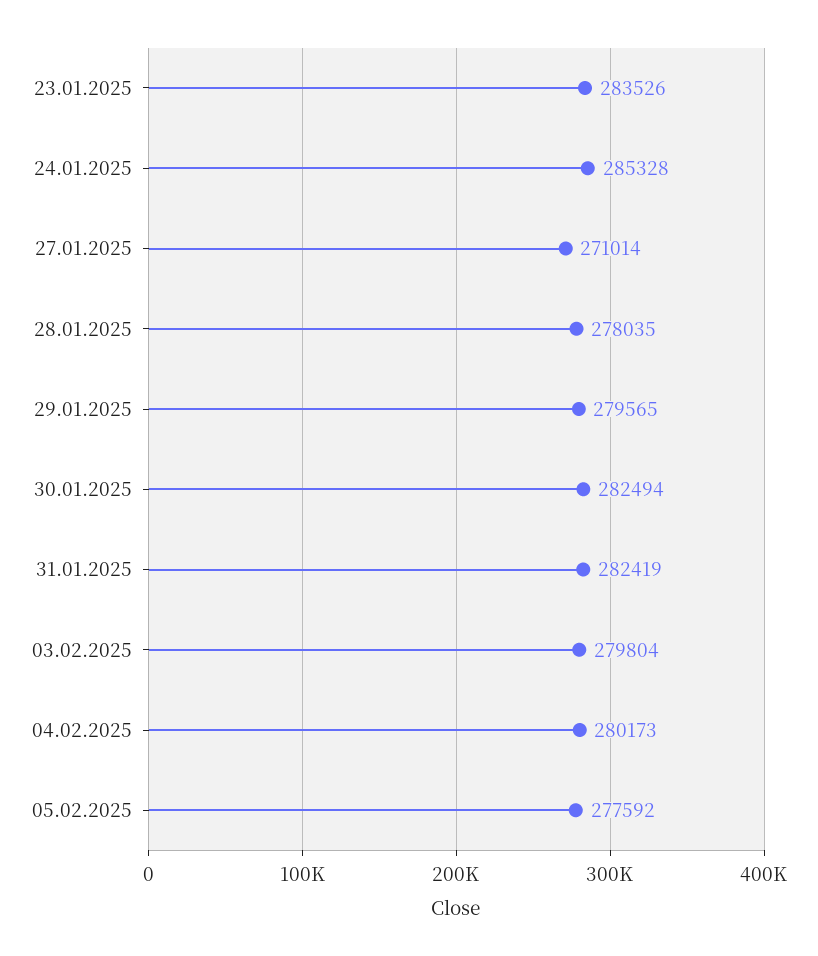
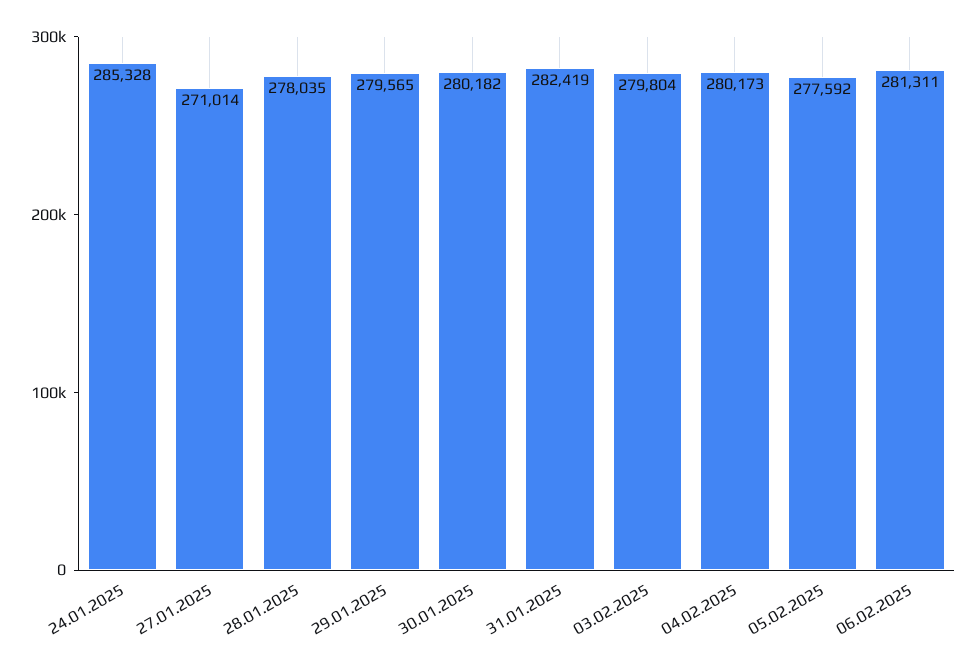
23.01.2025: 283526 -> none
30.01.2025: 282494 -> 280182
06.02.2025: none -> 281311

